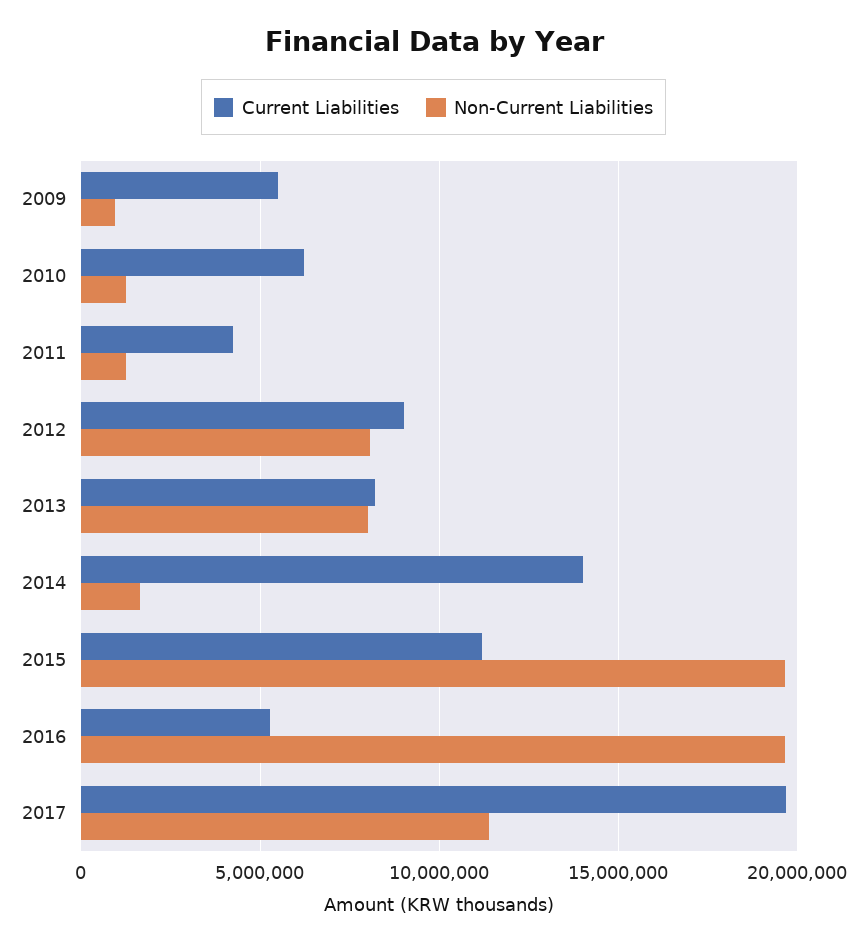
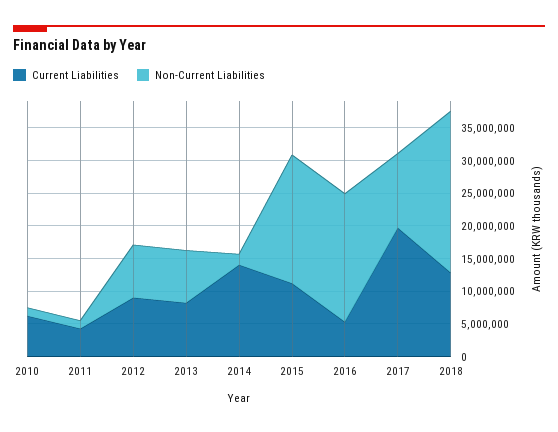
Current Liabilities, 2009: 5500000 -> none
Non-Current Liabilities, 2009: 1000000 -> none
Current Liabilities, 2018: none -> 12500000
Non-Current Liabilities, 2018: none -> 25000000

